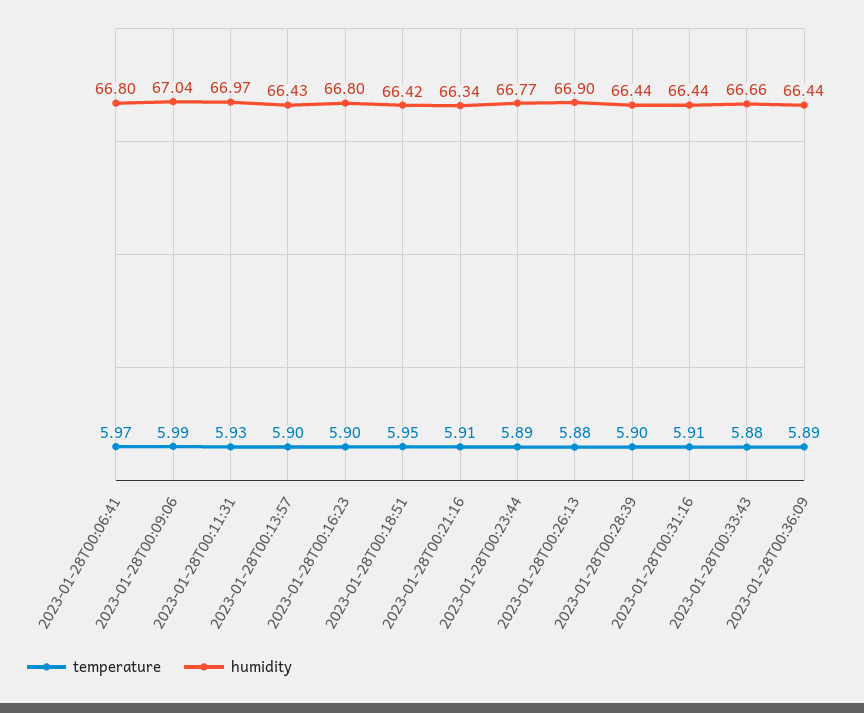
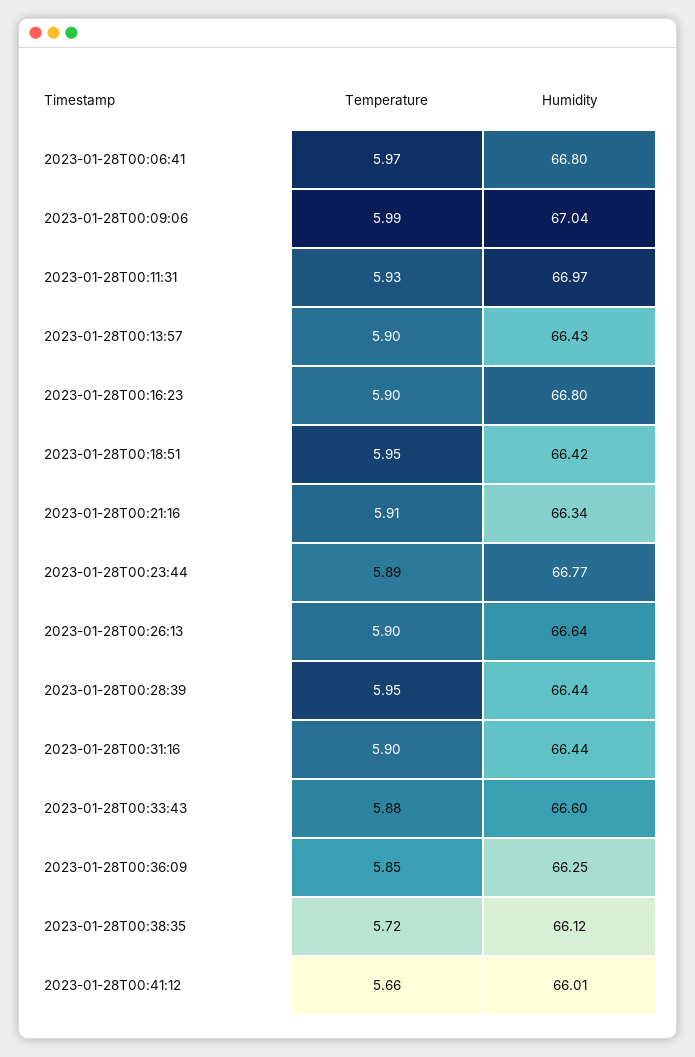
temperature, 2023-01-28T00:26:13: 5.88 -> 5.9
humidity, 2023-01-28T00:26:13: 66.9 -> 66.64
temperature, 2023-01-28T00:28:39: 5.9 -> 5.95
temperature, 2023-01-28T00:31:16: 5.91 -> 5.9
humidity, 2023-01-28T00:33:43: 66.66 -> 66.6
temperature, 2023-01-28T00:36:09: 5.89 -> 5.85
humidity, 2023-01-28T00:36:09: 66.44 -> 66.25
temperature, 2023-01-28T00:38:35: none -> 5.72
humidity, 2023-01-28T00:38:35: none -> 66.12
temperature, 2023-01-28T00:41:12: none -> 5.66
humidity, 2023-01-28T00:41:12: none -> 66.01

